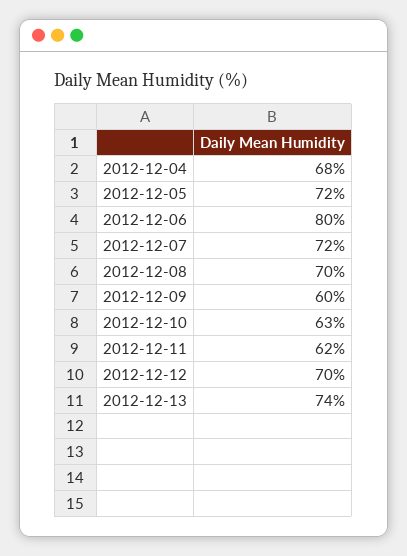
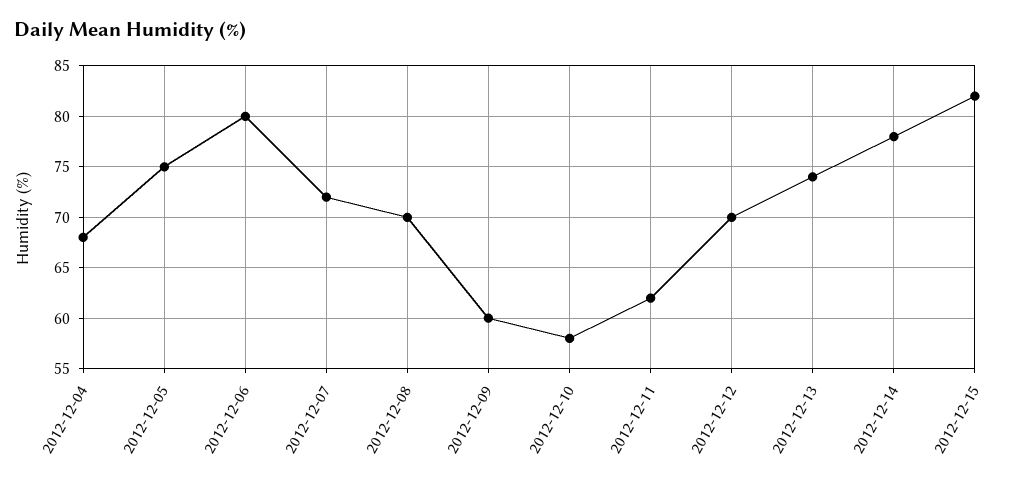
2012-12-05: 72 -> 75
2012-12-10: 63 -> 58
2012-12-14: none -> 78
2012-12-15: none -> 82

